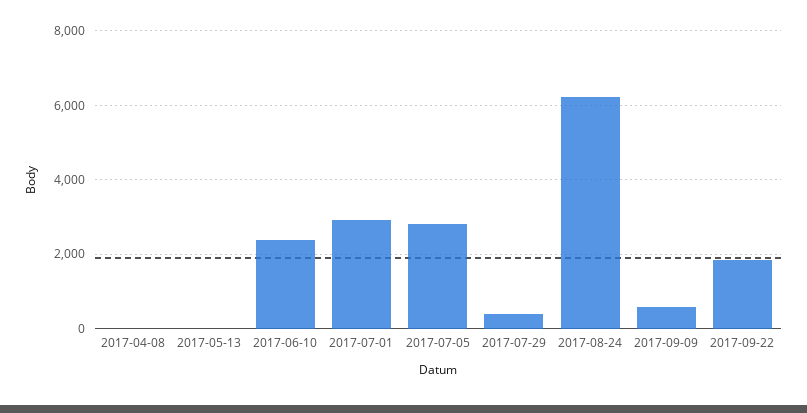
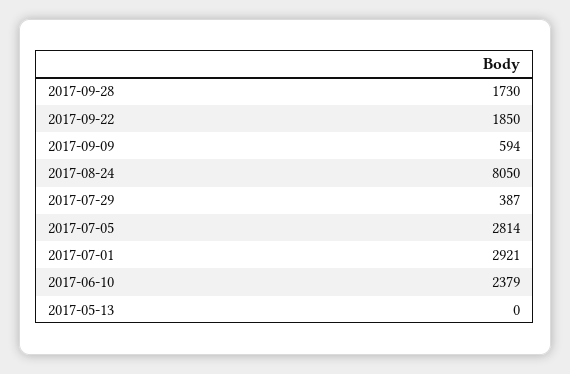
2017-04-08: 0 -> none
2017-08-24: 6200 -> 8050
2017-09-28: none -> 1730

